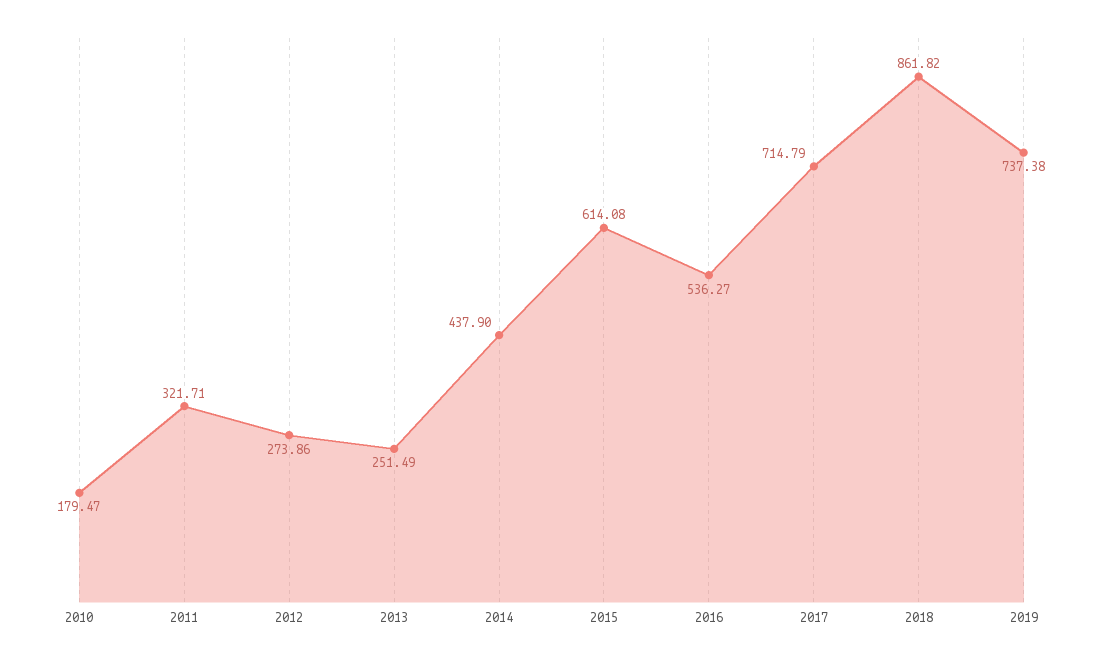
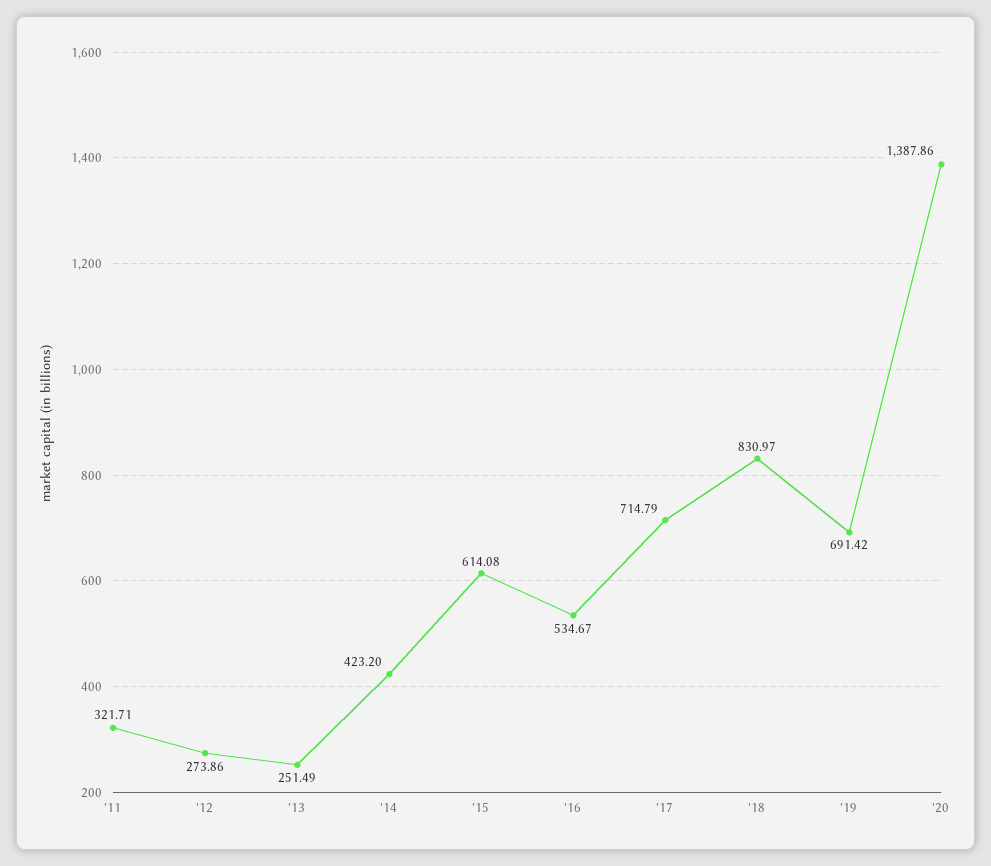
2010: 179.47 -> none
2014: 437.9 -> 423.2
2016: 536.27 -> 534.67
2018: 861.82 -> 830.97
2019: 737.38 -> 691.42
'20: none -> 1387.86

